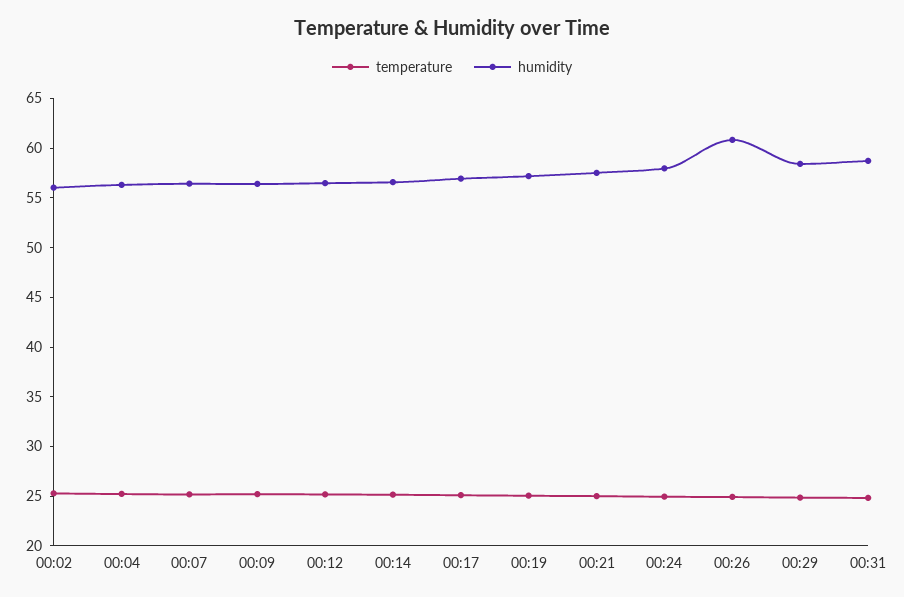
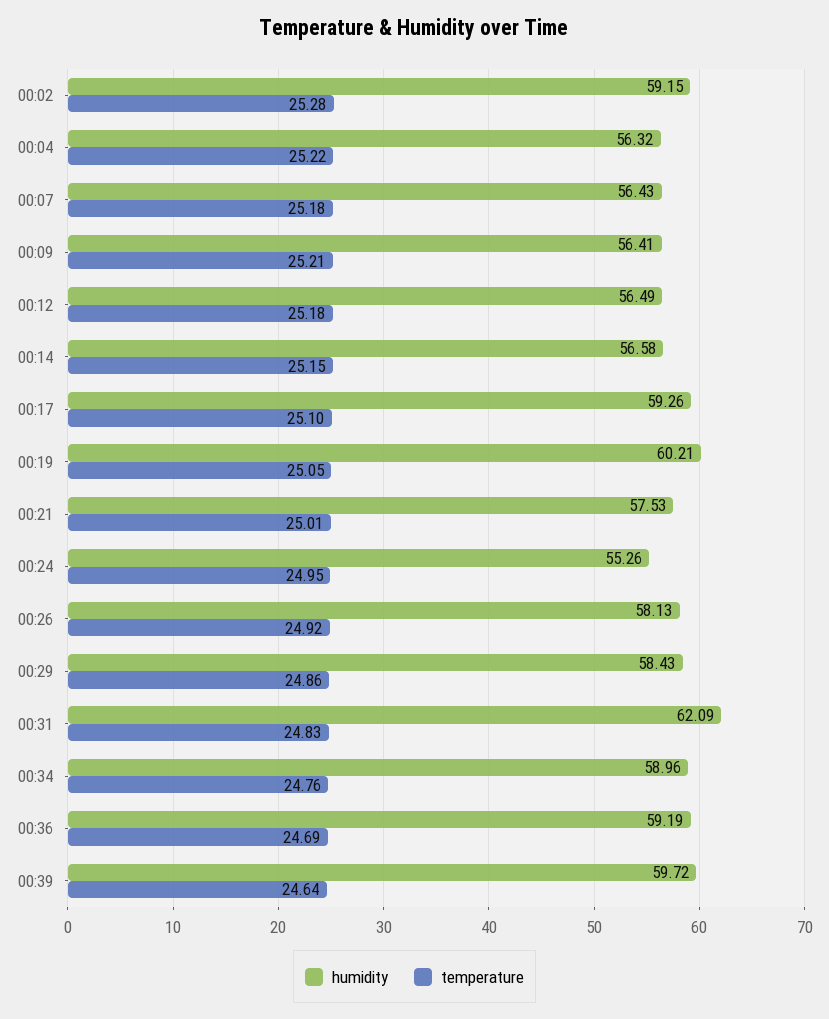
humidity, 00:02: 56 -> 59.15
humidity, 00:17: 57 -> 59.26
humidity, 00:19: 57 -> 60.21
humidity, 00:24: 58 -> 55.26
humidity, 00:26: 61 -> 58.13
humidity, 00:31: 59 -> 62.09
humidity, 00:34: none -> 58.96
temperature, 00:34: none -> 24.76
humidity, 00:36: none -> 59.19
temperature, 00:36: none -> 24.69
humidity, 00:39: none -> 59.72
temperature, 00:39: none -> 24.64

